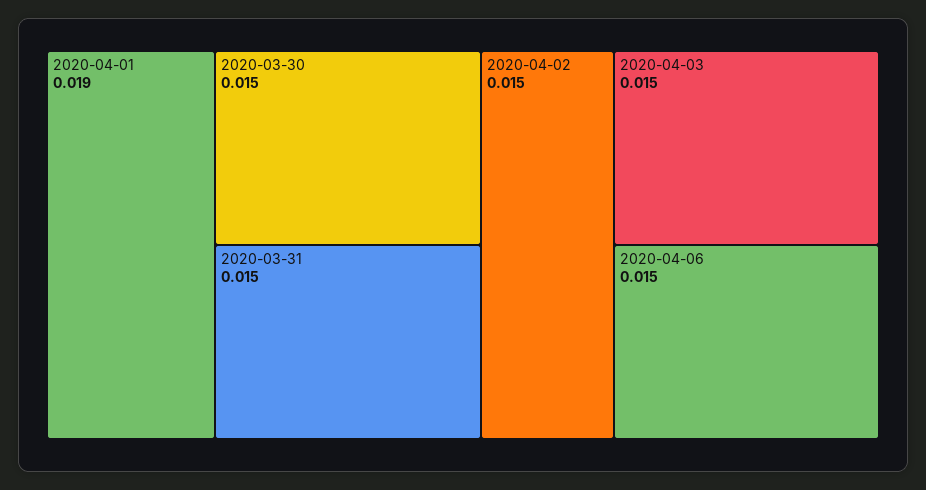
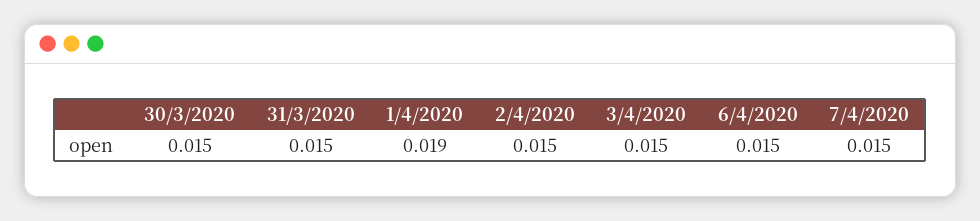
7/4/2020: none -> 0.015

